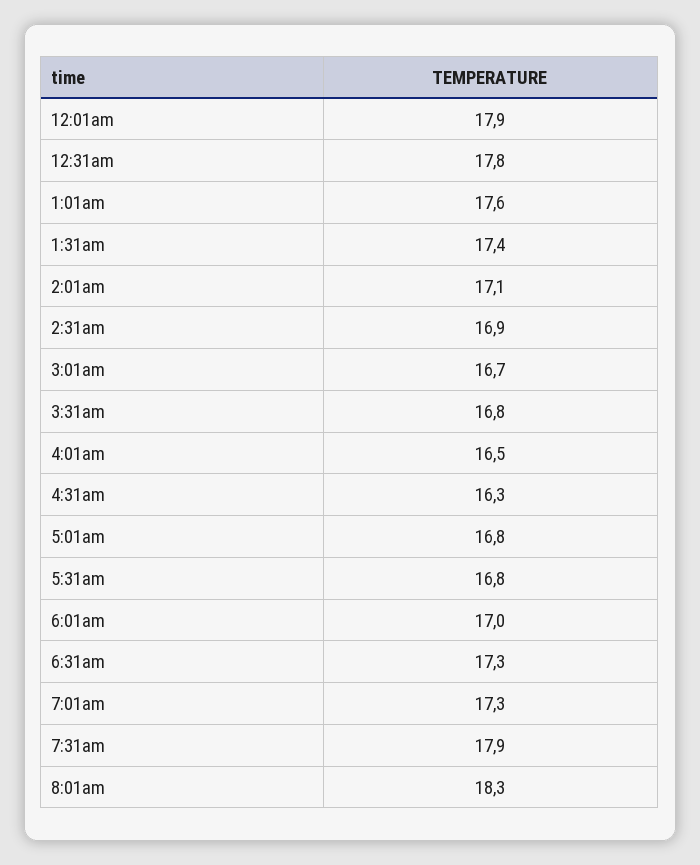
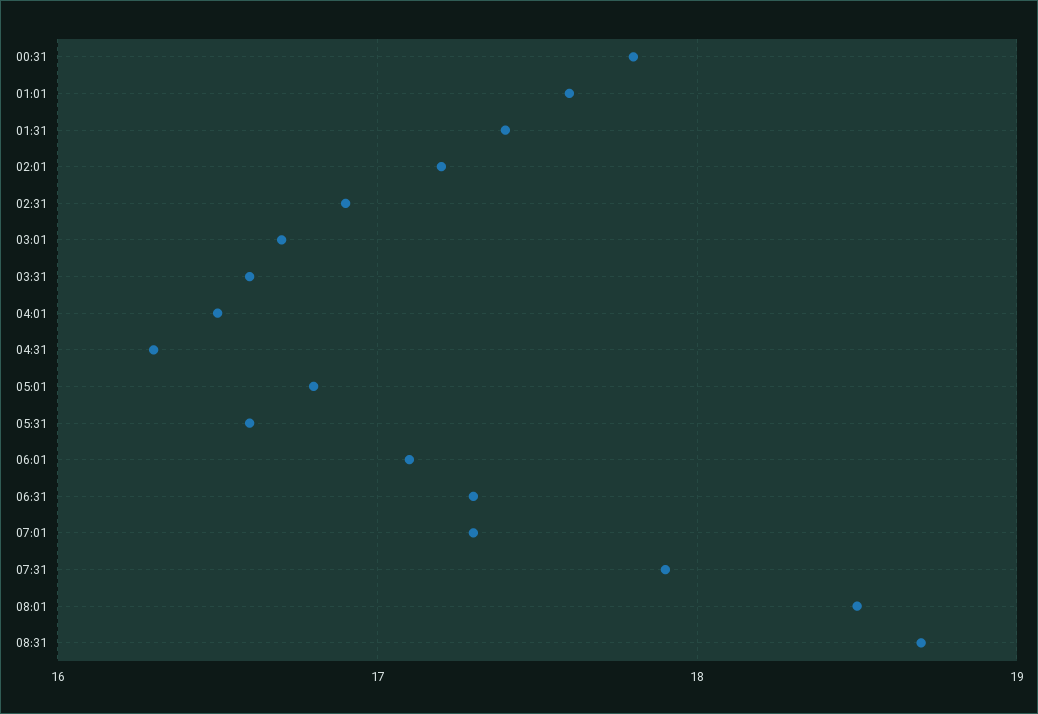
12:01am: 17.9 -> none
2:01am: 17.1 -> 17.2
3:31am: 16.8 -> 16.6
5:31am: 16.8 -> 16.6
6:01am: 17 -> 17.1
8:01am: 18.3 -> 18.5
08:31: none -> 18.7

